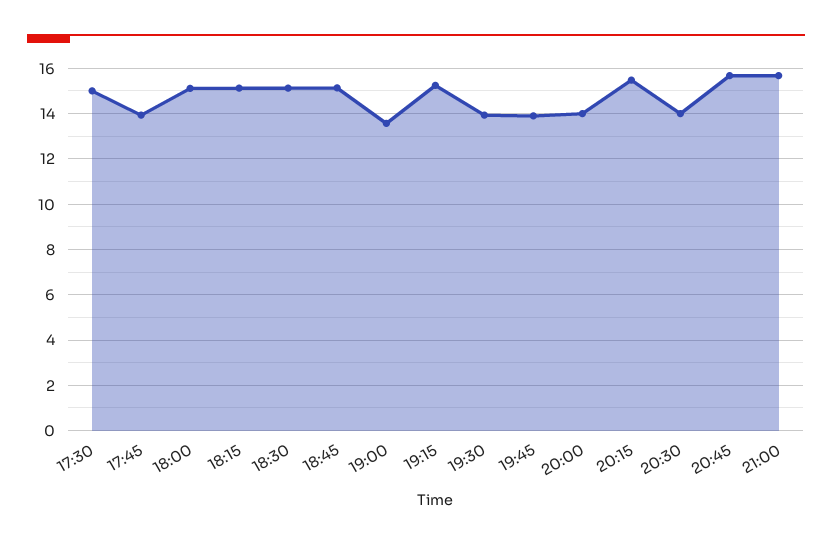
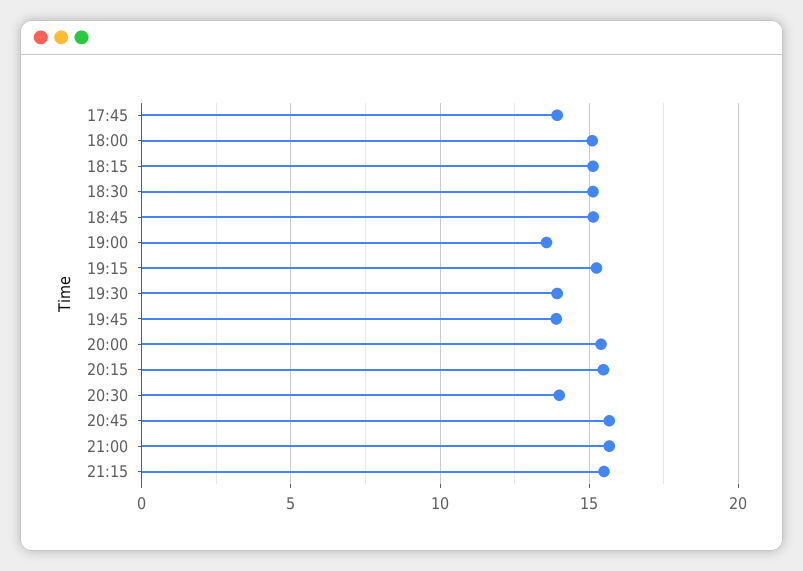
17:30: 15 -> none
20:00: 14 -> 15.5
21:15: none -> 15.5

